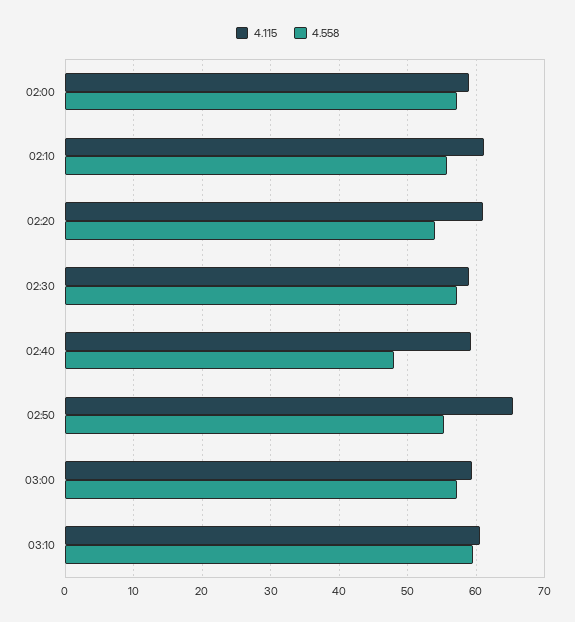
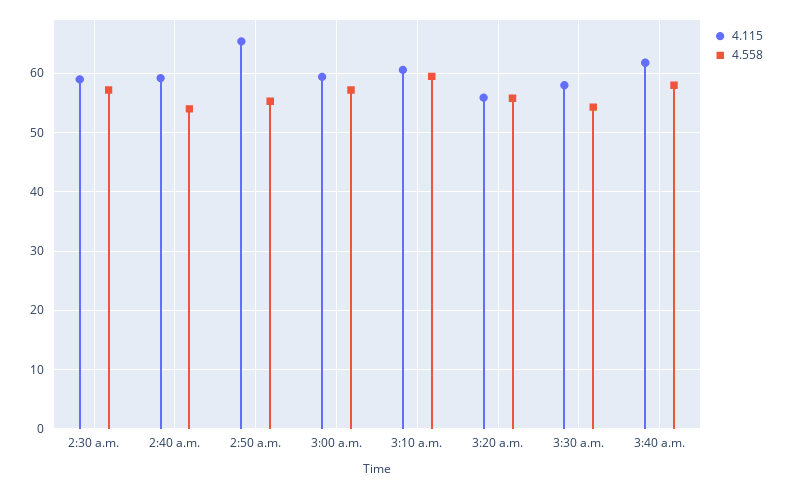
4.115, 02:00: 59 -> none
4.558, 02:00: 57 -> none
4.115, 02:10: 61 -> none
4.558, 02:10: 56 -> none
4.115, 02:20: 61 -> none
4.558, 02:20: 54 -> none
4.558, 02:40: 48 -> 54
4.115, 3:20 a.m.: none -> 56
4.558, 3:20 a.m.: none -> 56
4.115, 3:30 a.m.: none -> 58
4.558, 3:30 a.m.: none -> 54
4.115, 3:40 a.m.: none -> 62
4.558, 3:40 a.m.: none -> 58

